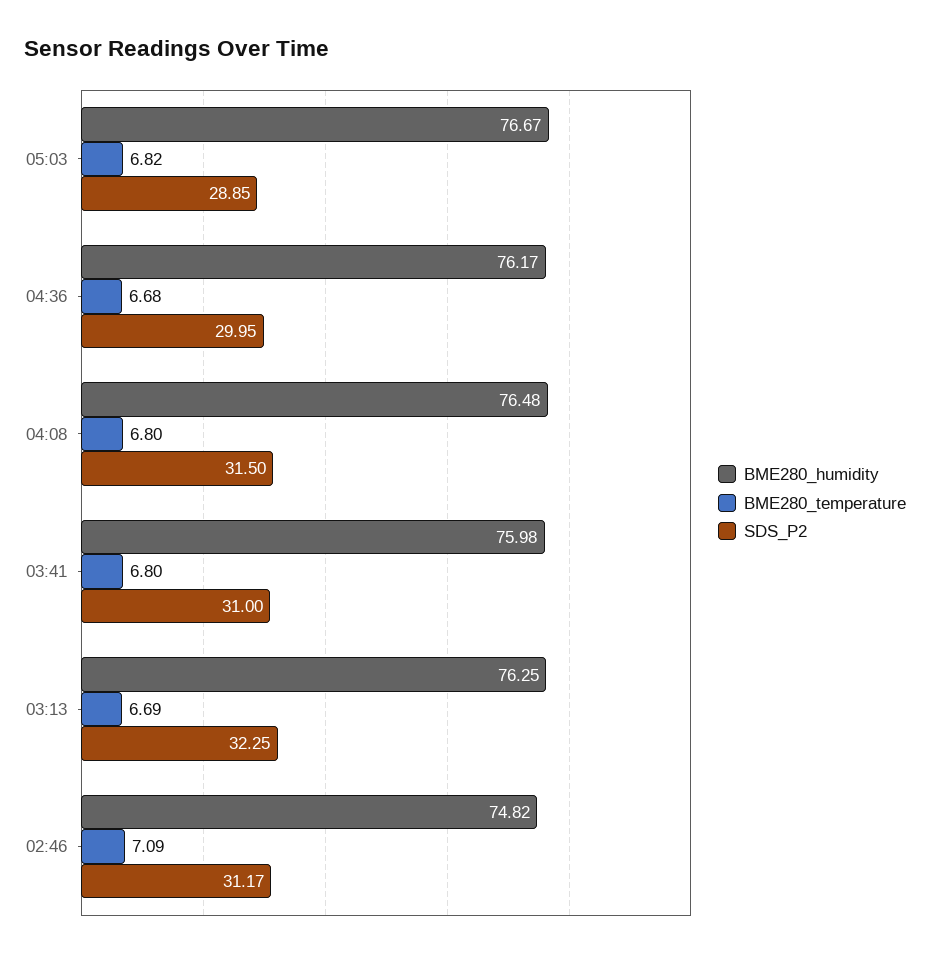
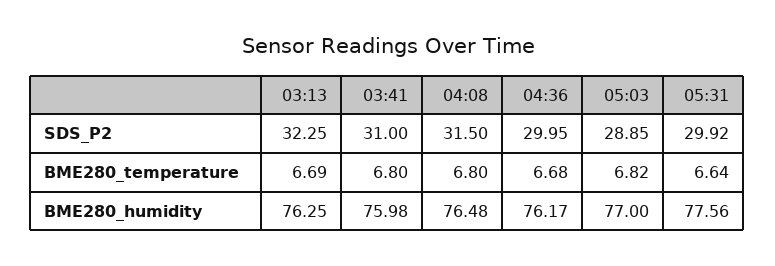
BME280_humidity, 05:03: 76.67 -> 77
BME280_humidity, 02:46: 74.82 -> none
BME280_temperature, 02:46: 7.09 -> none
SDS_P2, 02:46: 31.17 -> none
SDS_P2, 05:31: none -> 29.92
BME280_temperature, 05:31: none -> 6.64
BME280_humidity, 05:31: none -> 77.56

